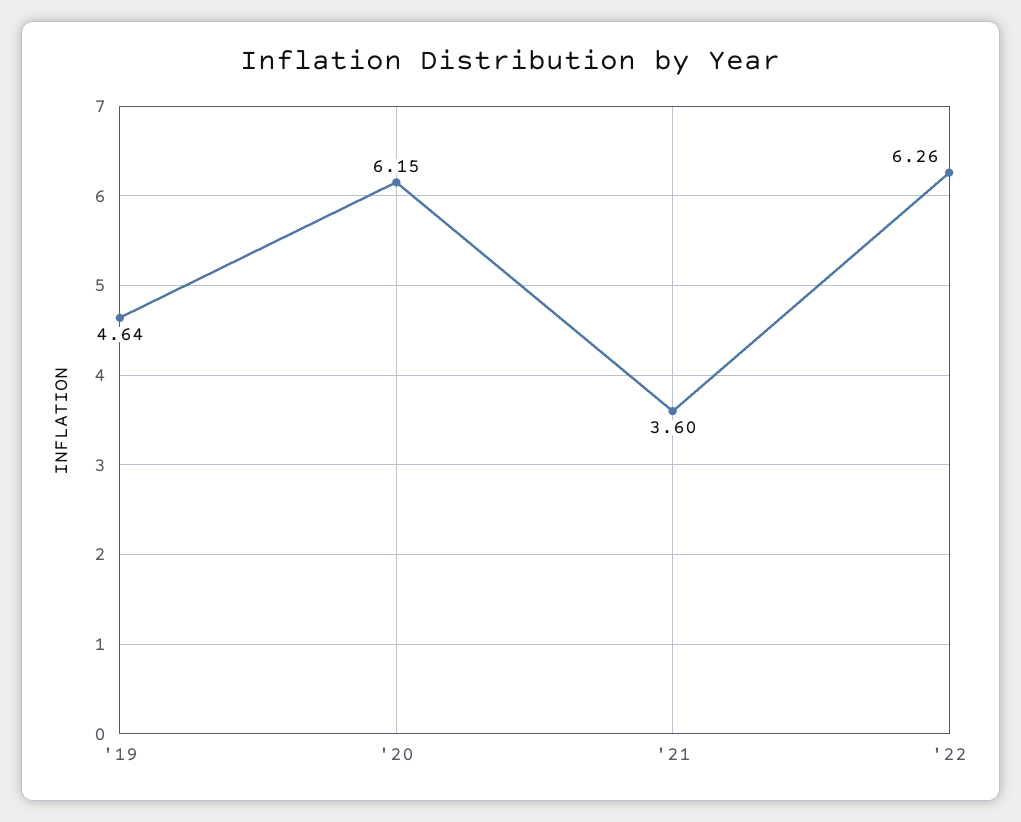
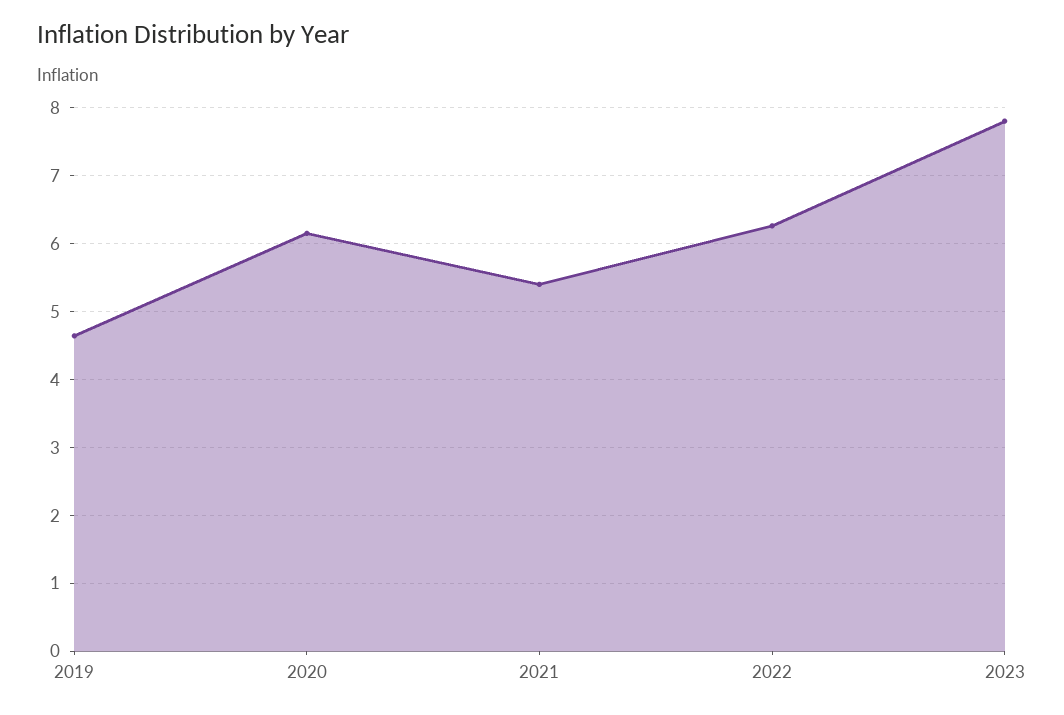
'21: 3.6 -> 5.4
2023: none -> 7.8

